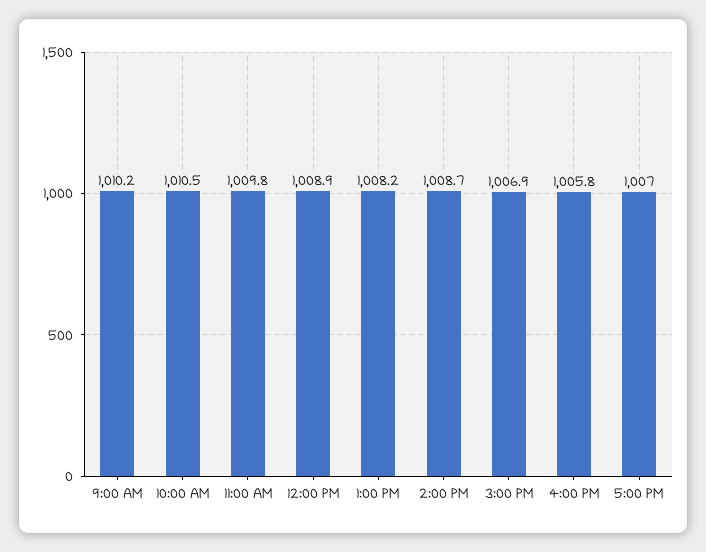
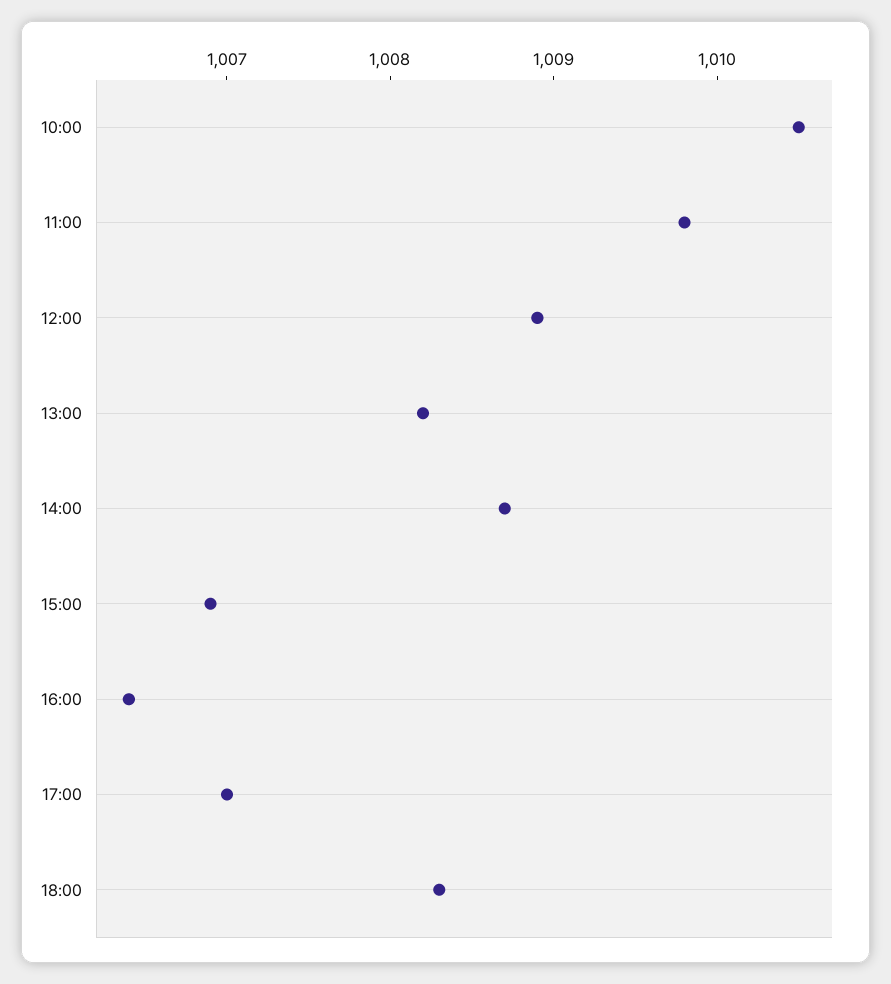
9:00 AM: 1010.2 -> none
4:00 PM: 1005.8 -> 1006.4
18:00: none -> 1008.3

